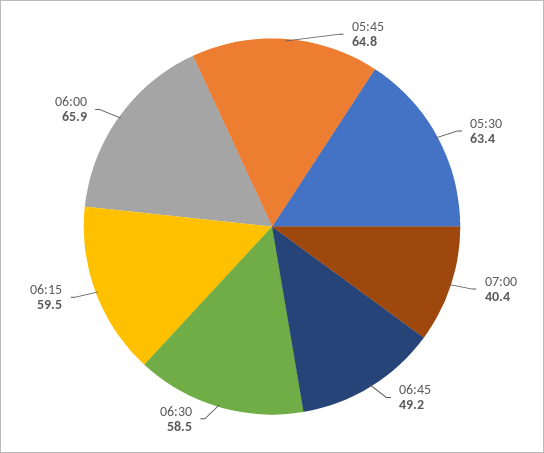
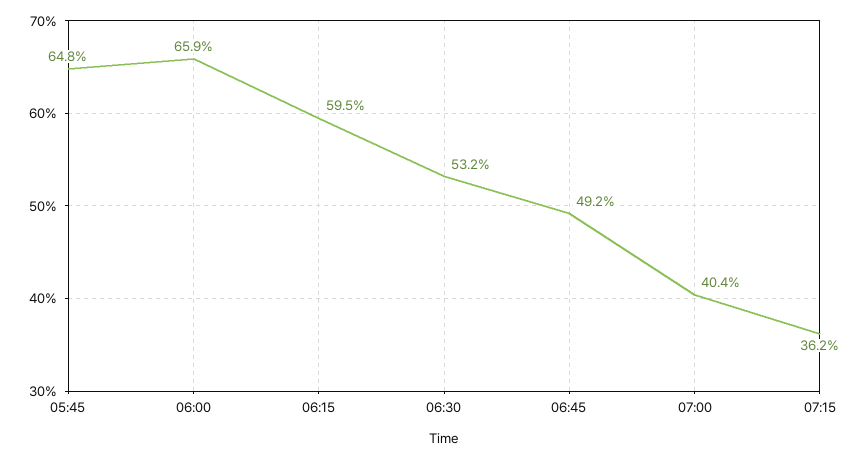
05:30: 63.4 -> none
06:30: 58.5 -> 53.2
07:15: none -> 36.2

